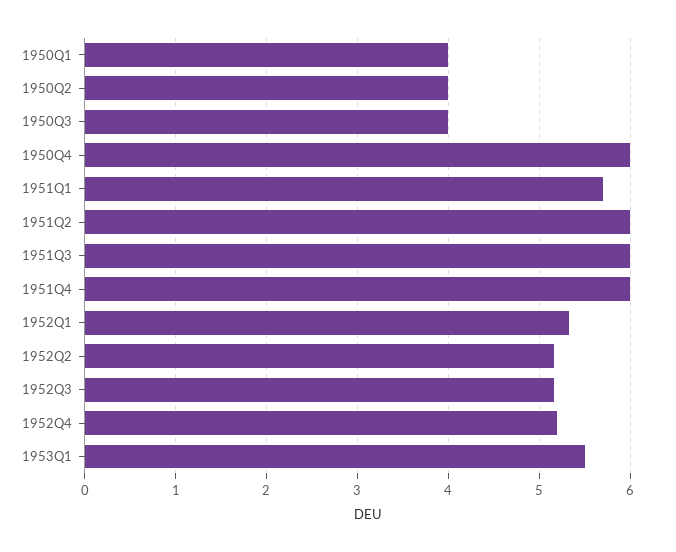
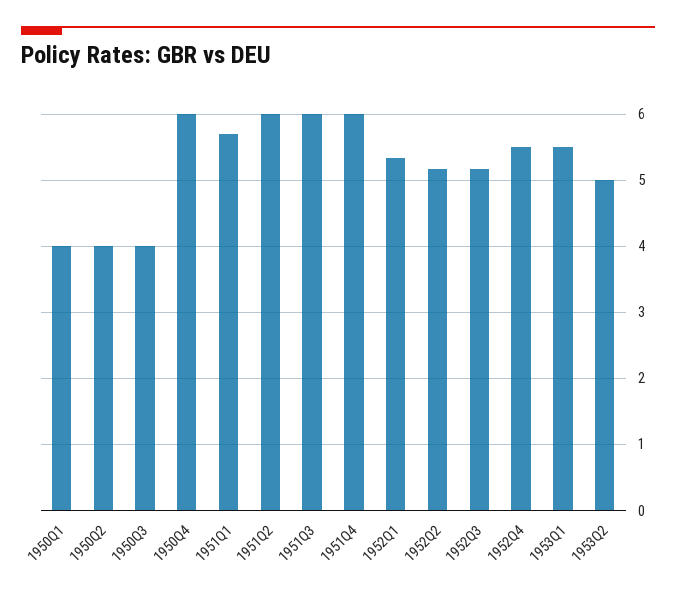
1952Q4: 5.2 -> 5.5
1953Q2: none -> 5

